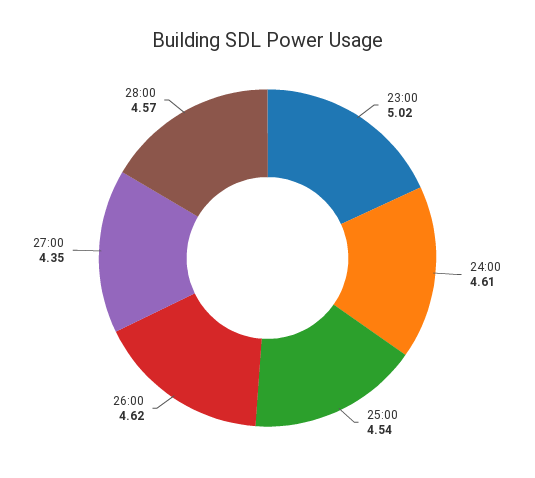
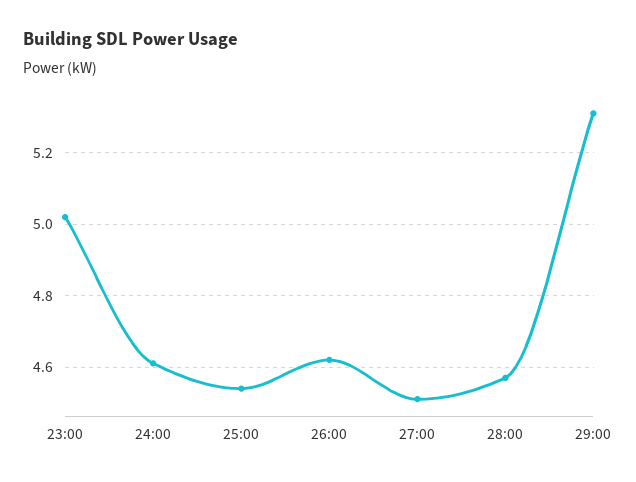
27:00: 4.35 -> 4.5
29:00: none -> 5.3

